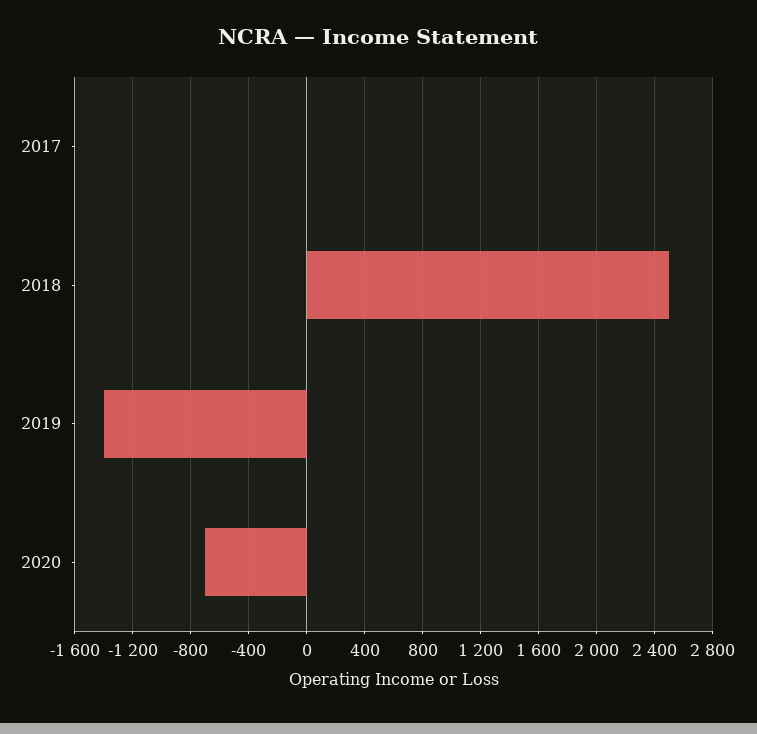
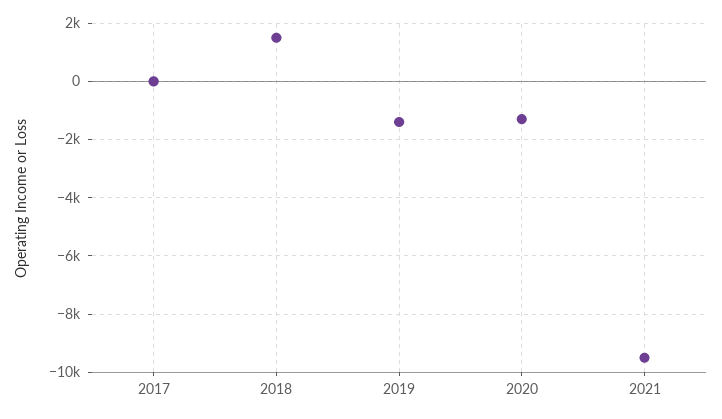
2018: 2500 -> 1500
2020: -700 -> -1250
2021: none -> -9500

